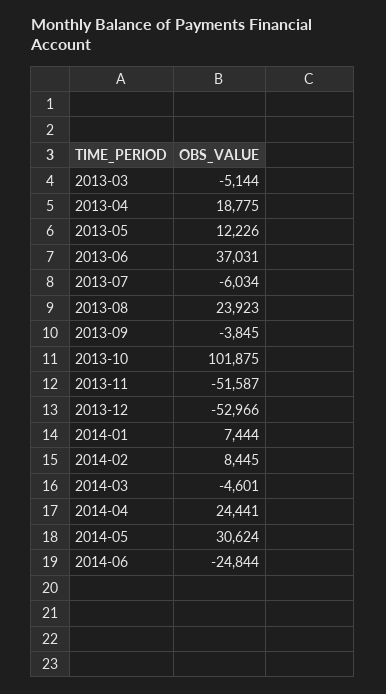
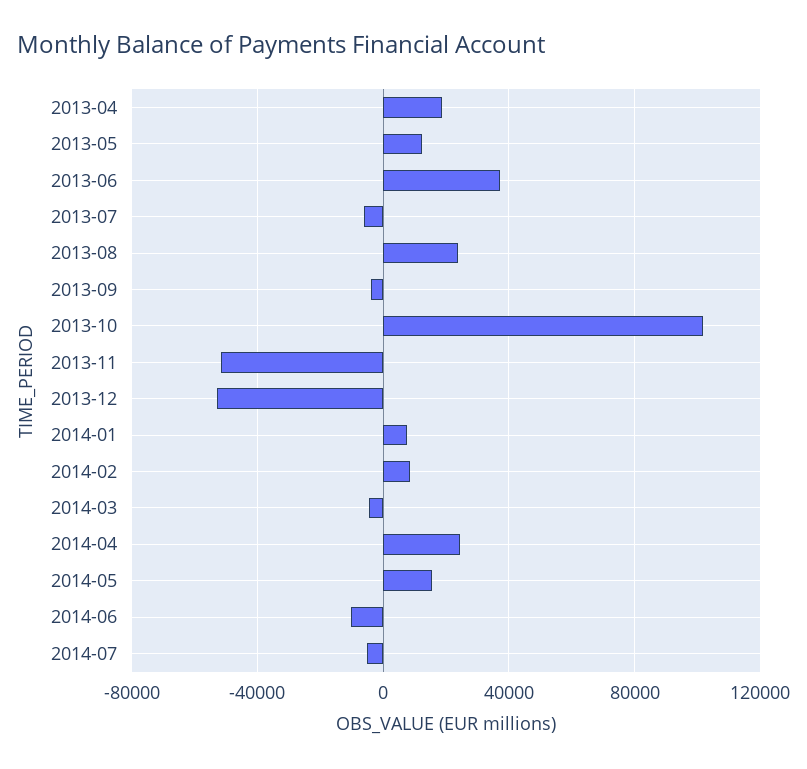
2013-03: -5144 -> none
2014-05: 30624 -> 15000
2014-06: -24844 -> -10000
2014-07: none -> -5000

